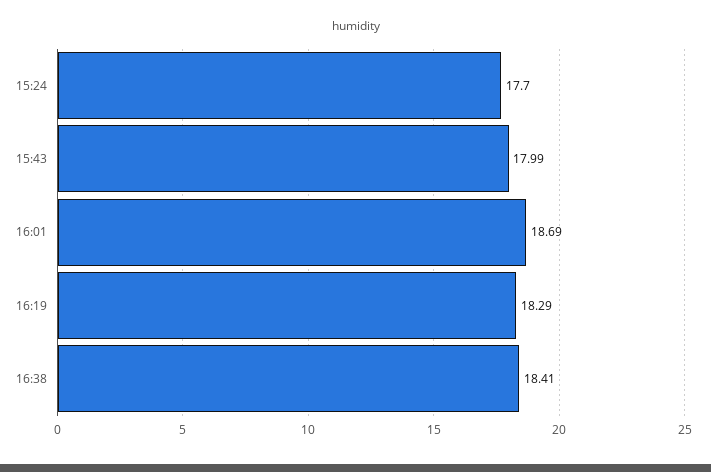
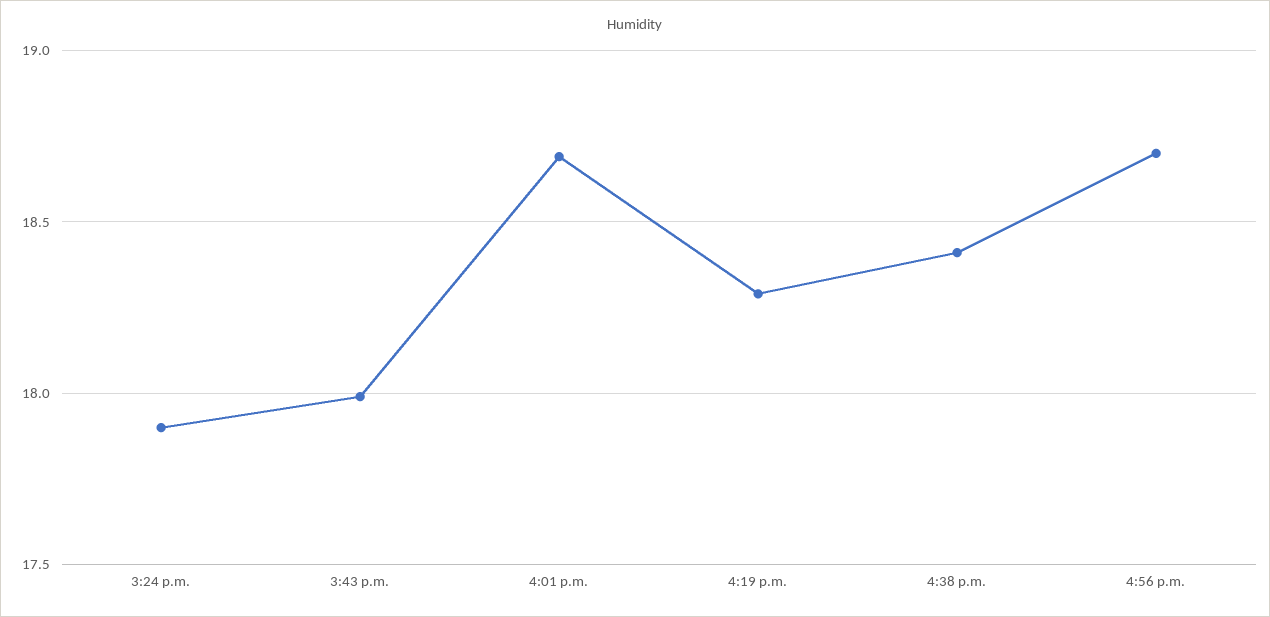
15:24: 17.7 -> 17.9
4:56 p.m.: none -> 18.7

